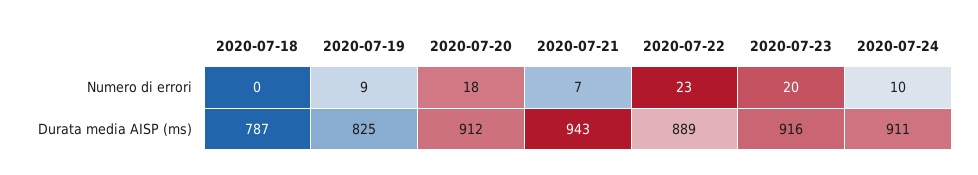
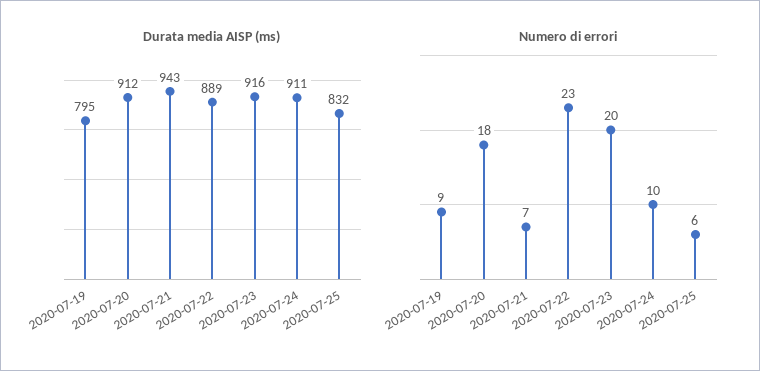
Numero di errori, 2020-07-18: 0 -> none
Durata media AISP (ms), 2020-07-18: 787 -> none
Durata media AISP (ms), 2020-07-19: 825 -> 795
Durata media AISP (ms), 2020-07-25: none -> 832
Numero di errori, 2020-07-25: none -> 6

